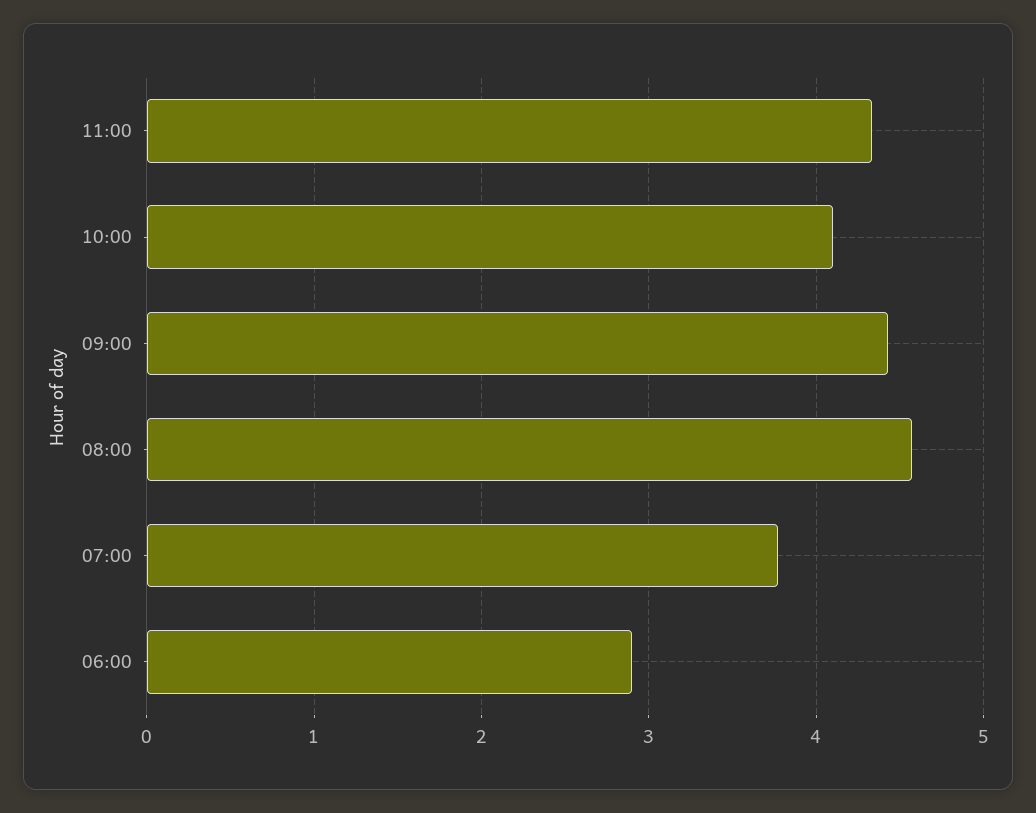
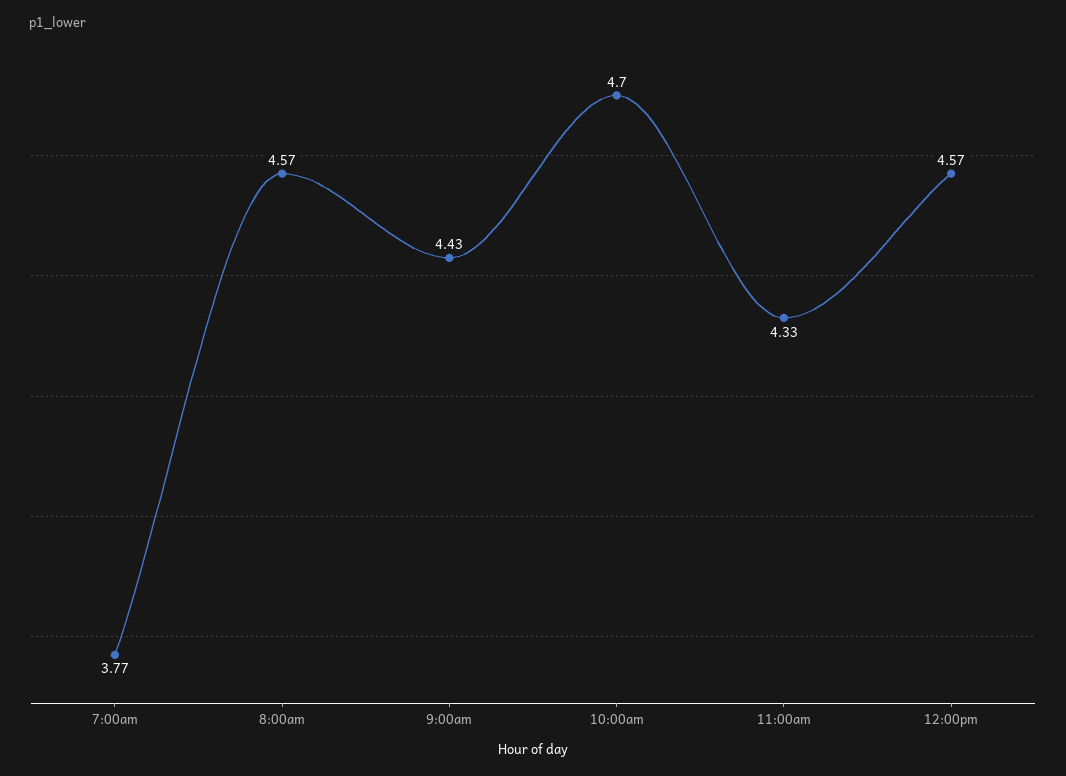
10:00: 4.1 -> 4.7
06:00: 2.9 -> none
12:00pm: none -> 4.57

